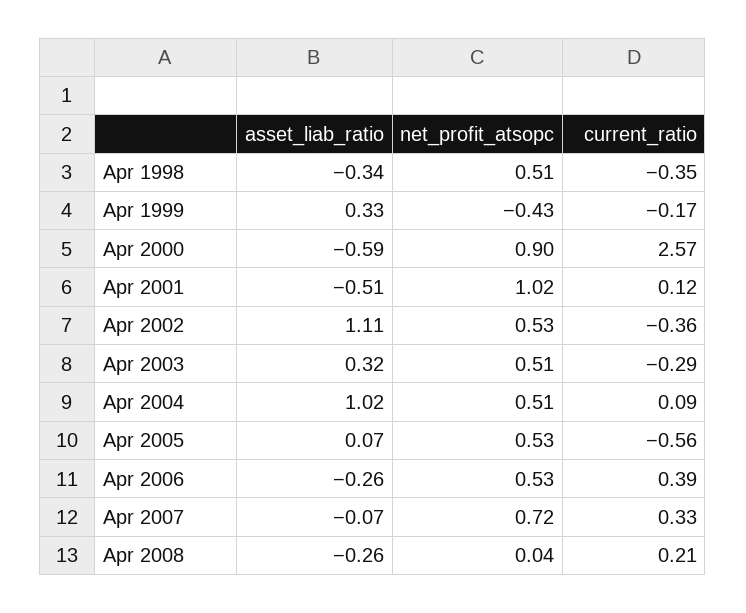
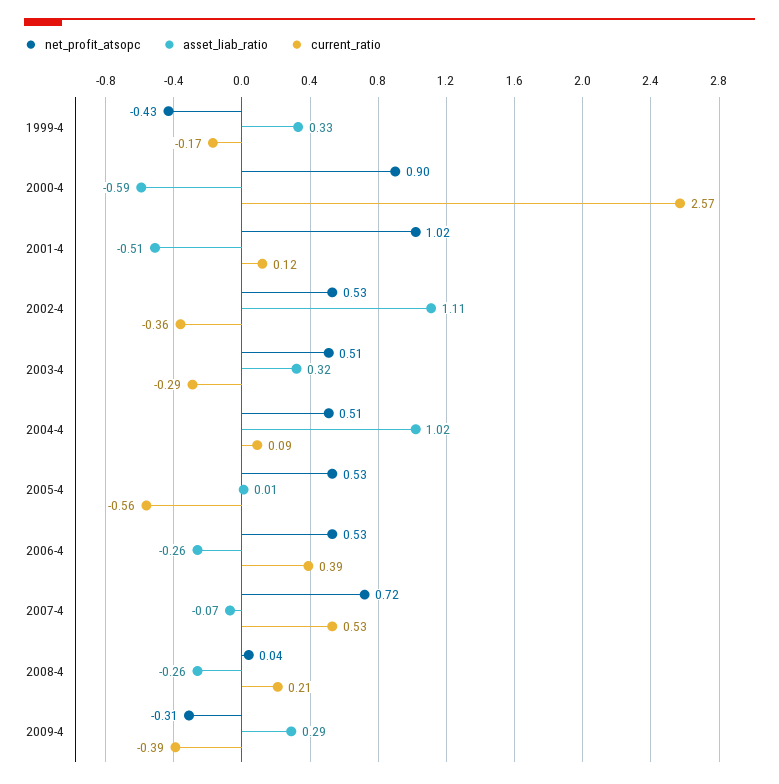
asset_liab_ratio, Apr 1998: -0.34 -> none
net_profit_atsopc, Apr 1998: 0.51 -> none
current_ratio, Apr 1998: -0.35 -> none
asset_liab_ratio, Apr 2005: 0.07 -> 0.01
current_ratio, Apr 2007: 0.33 -> 0.53
net_profit_atsopc, 2009-4: none -> -0.31
asset_liab_ratio, 2009-4: none -> 0.29
current_ratio, 2009-4: none -> -0.39

